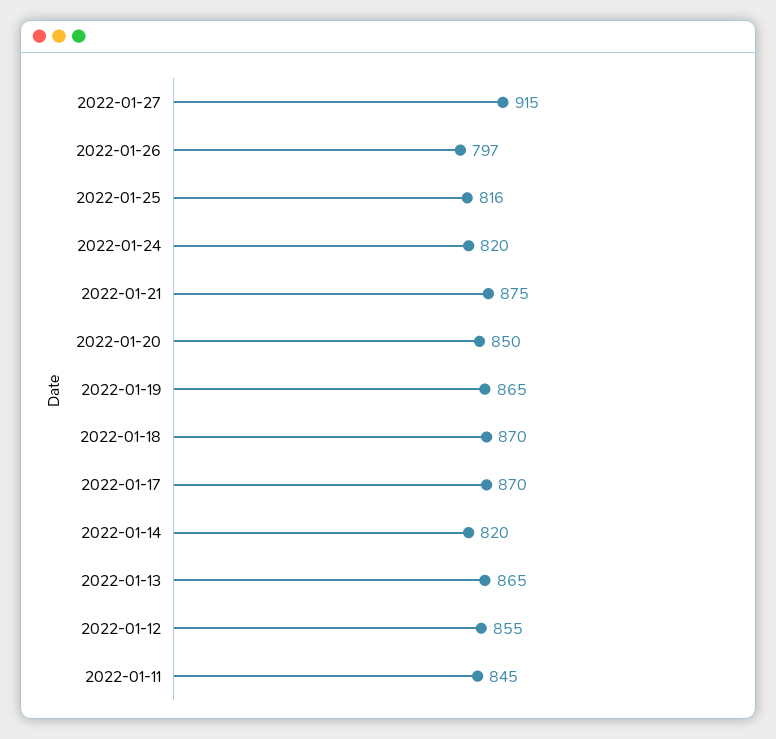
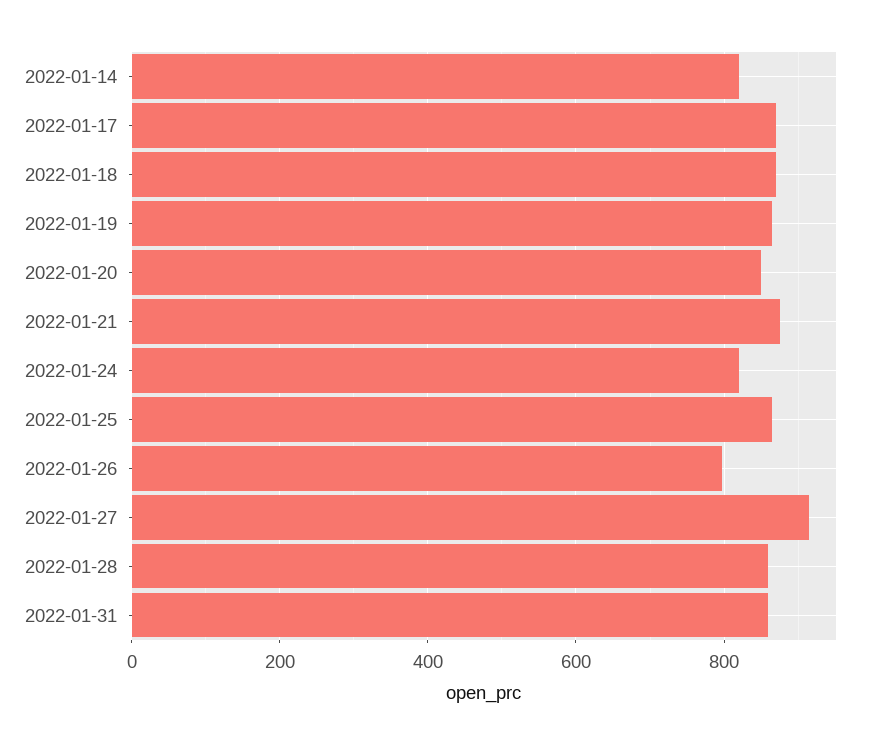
2022-01-25: 816 -> 860
2022-01-13: 865 -> none
2022-01-12: 855 -> none
2022-01-11: 845 -> none
2022-01-28: none -> 860
2022-01-31: none -> 860

